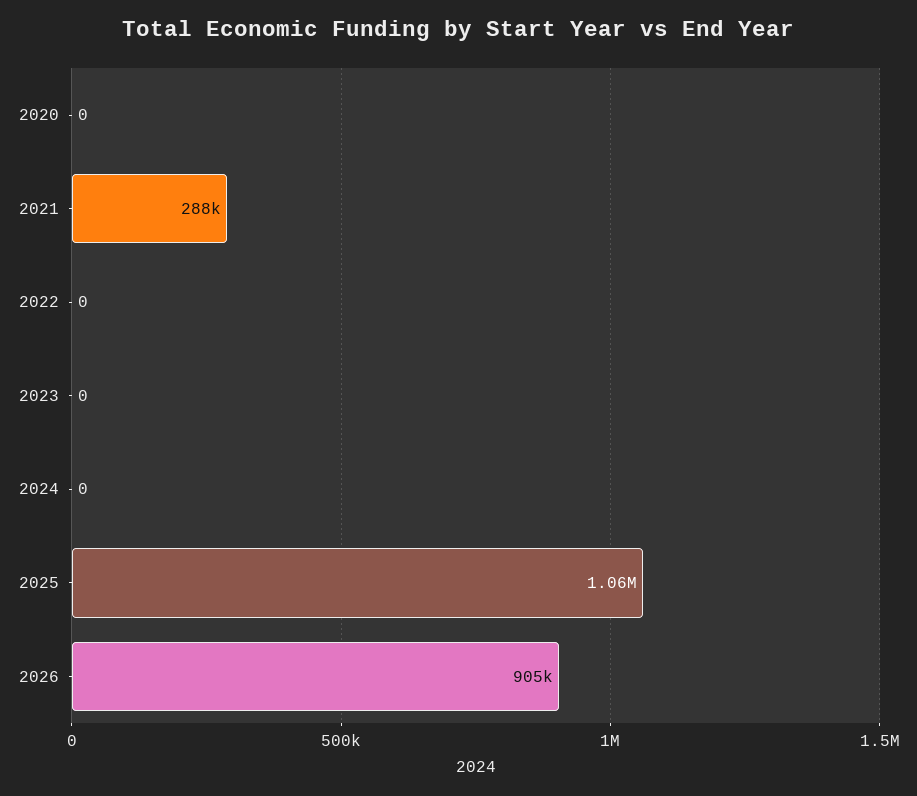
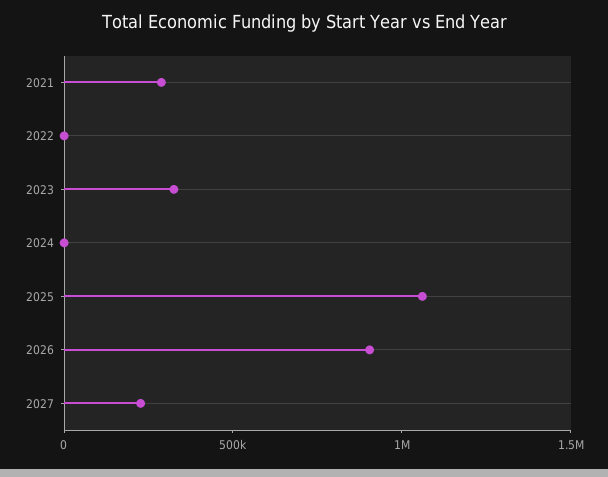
2020: 0 -> none
2023: 0 -> 300000
2027: none -> 200000

